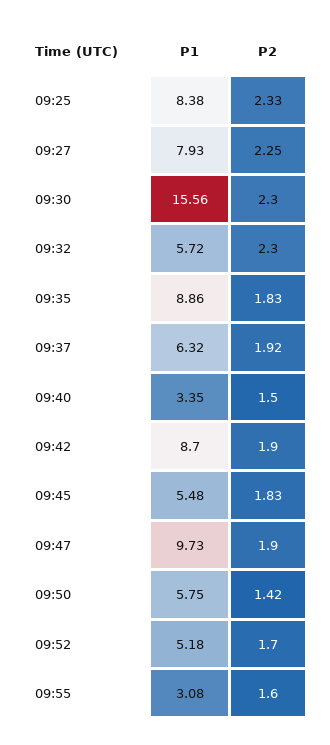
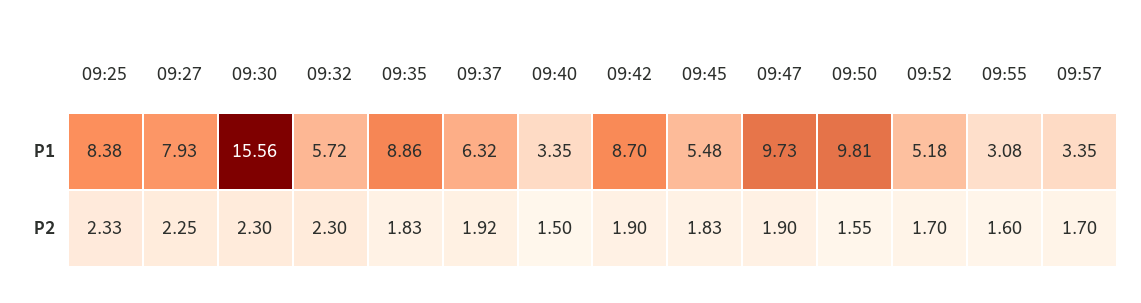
P1, 09:50: 5.75 -> 9.81
P2, 09:50: 1.42 -> 1.55
P1, 09:57: none -> 3.35
P2, 09:57: none -> 1.7

